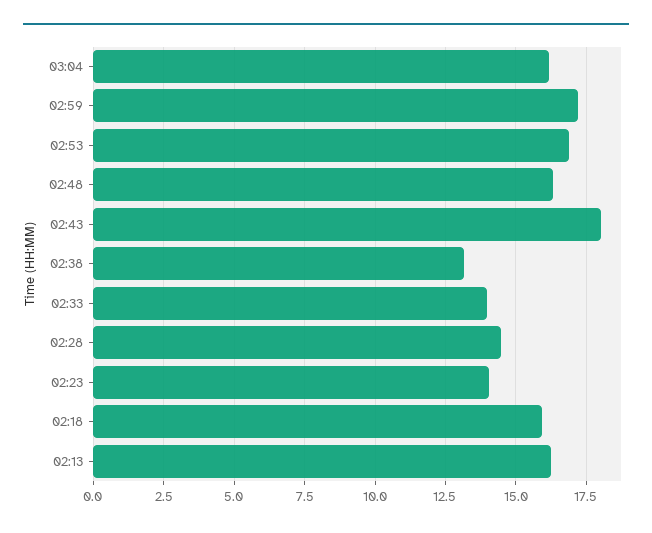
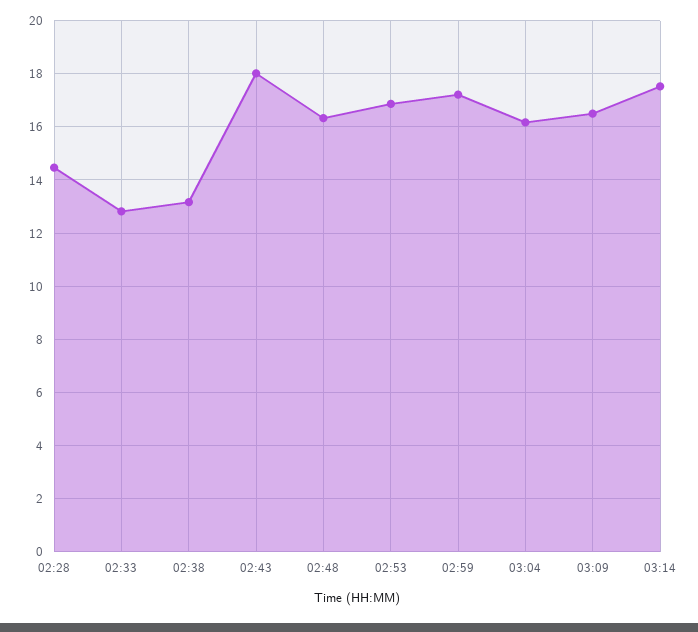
02:33: 14 -> 12.75
02:23: 14 -> none
02:18: 16 -> none
02:13: 16.25 -> none
03:09: none -> 16.5
03:14: none -> 17.5

